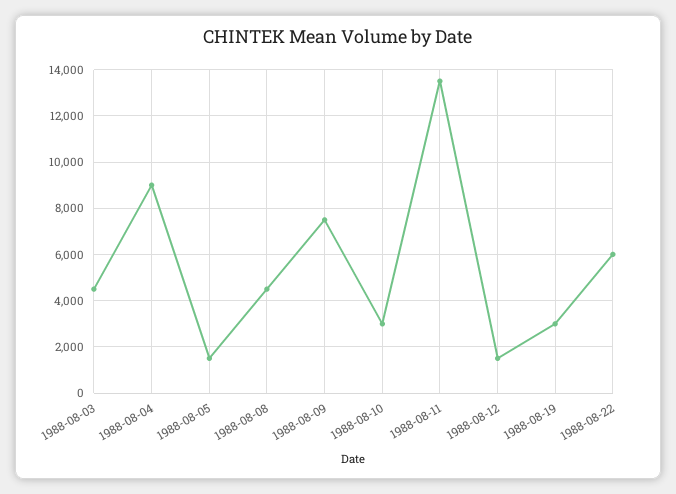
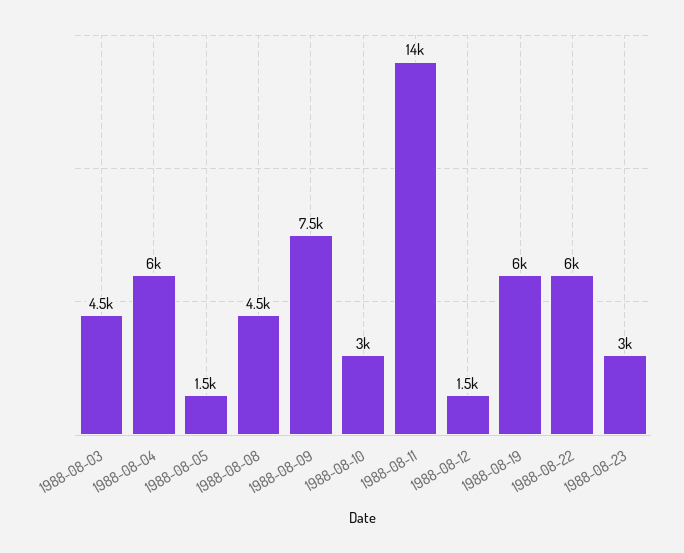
1988-08-04: 9000 -> 6000
1988-08-19: 3000 -> 6000
1988-08-23: none -> 3000

